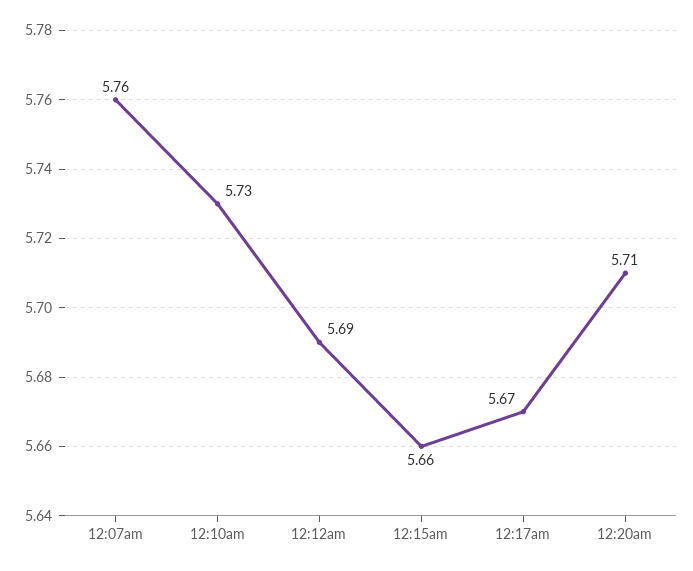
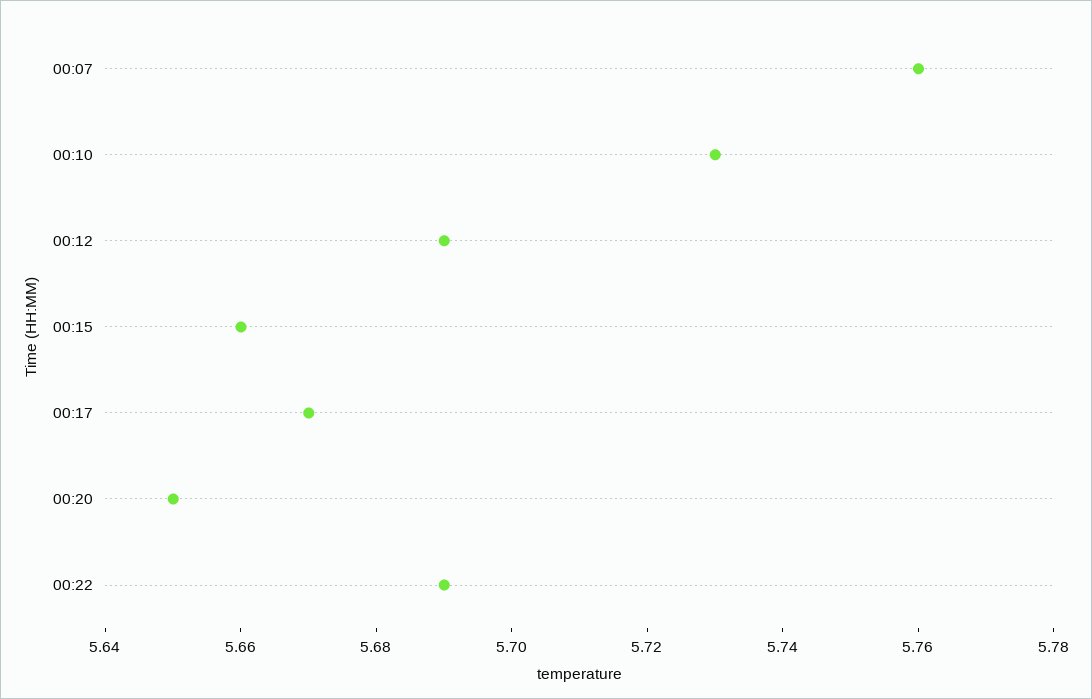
12:20am: 5.71 -> 5.65
00:22: none -> 5.69

